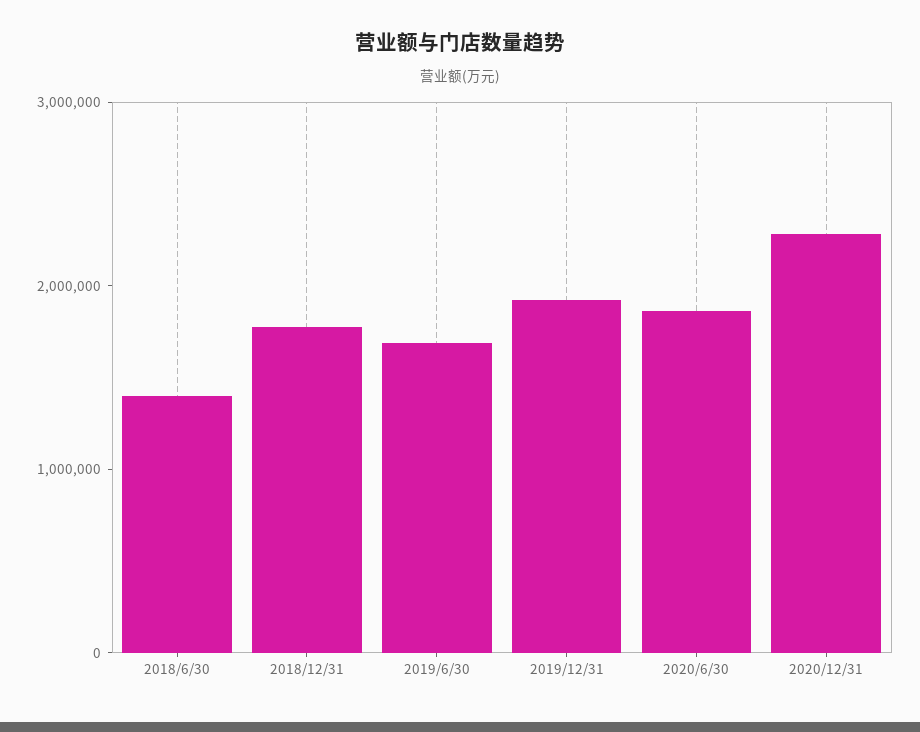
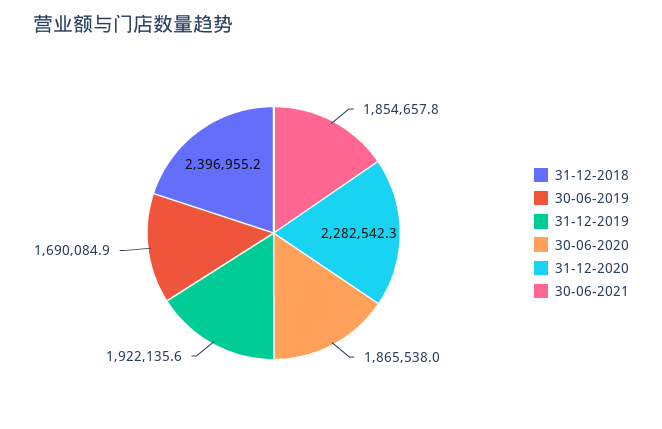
2018/6/30: 1400000 -> none
2018/12/31: 1800000 -> 2396955.2
30-06-2021: none -> 1854657.8

